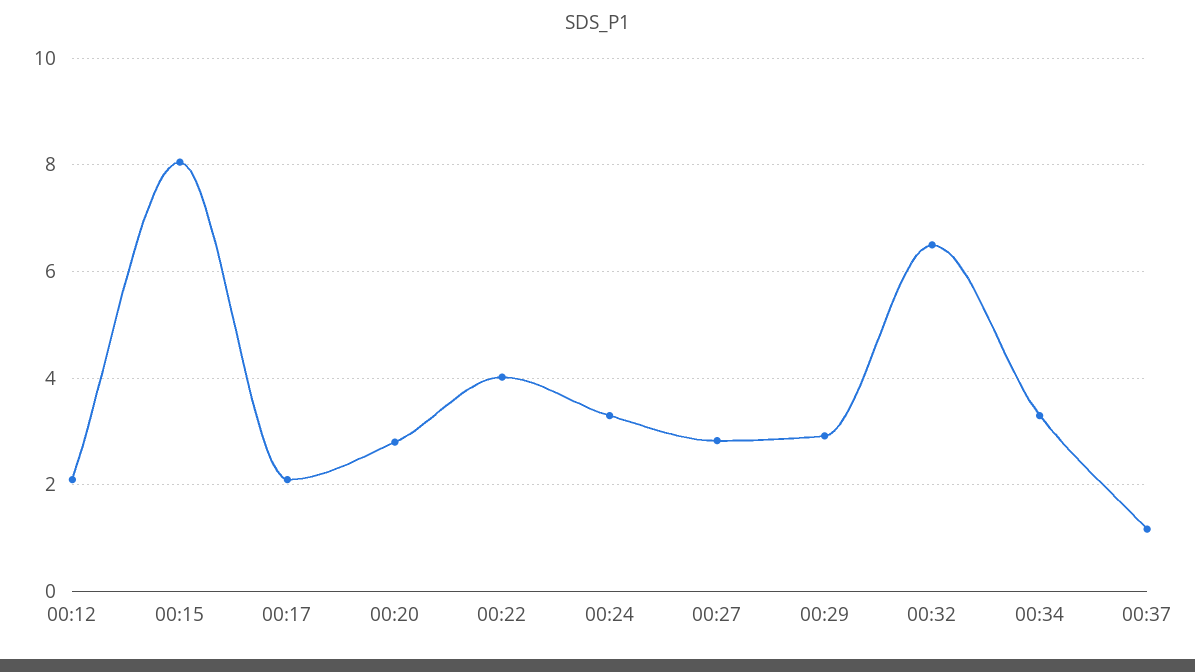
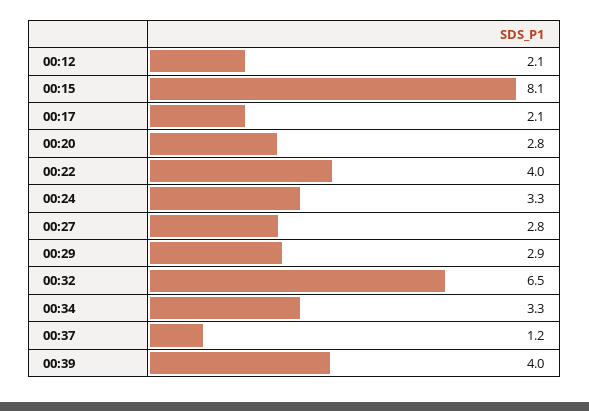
00:39: none -> 4

